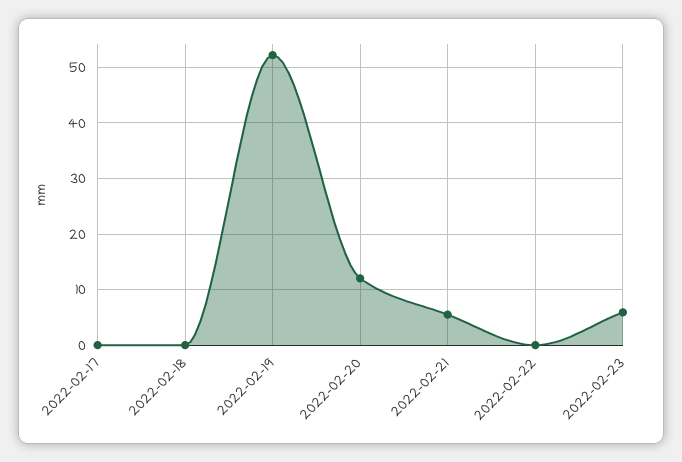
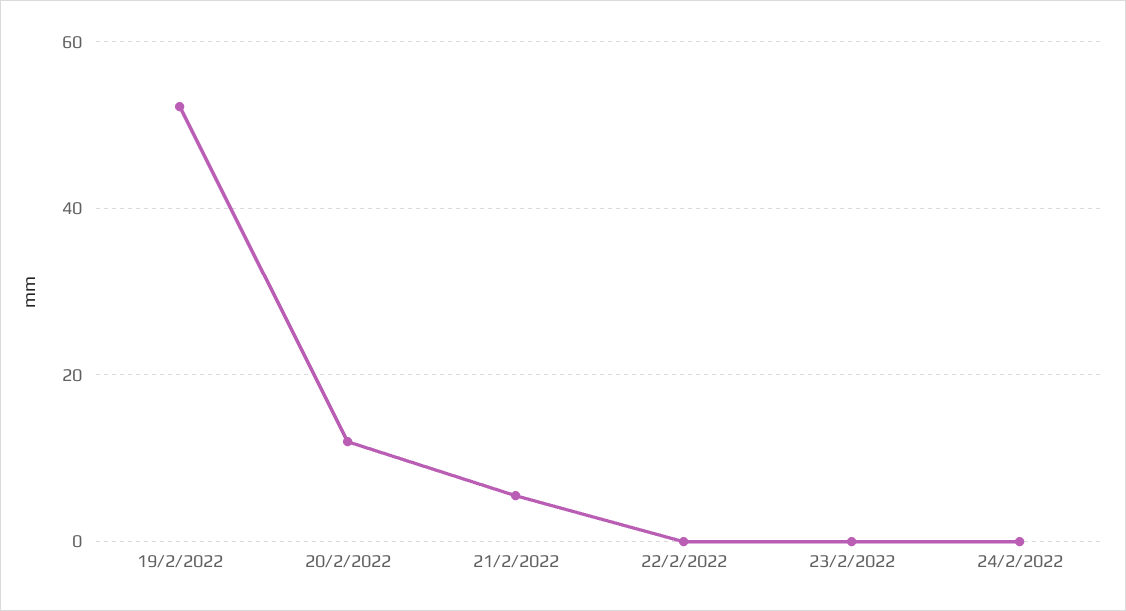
2022-02-17: 0 -> none
2022-02-18: 0 -> none
2022-02-23: 6 -> 0
24/2/2022: none -> 0

